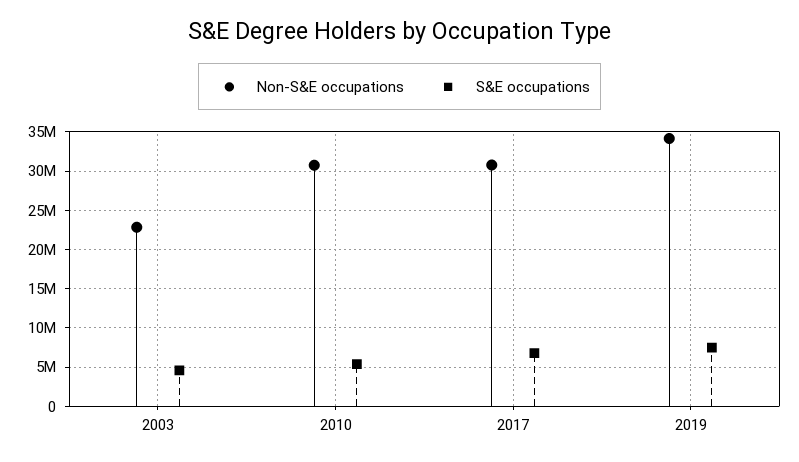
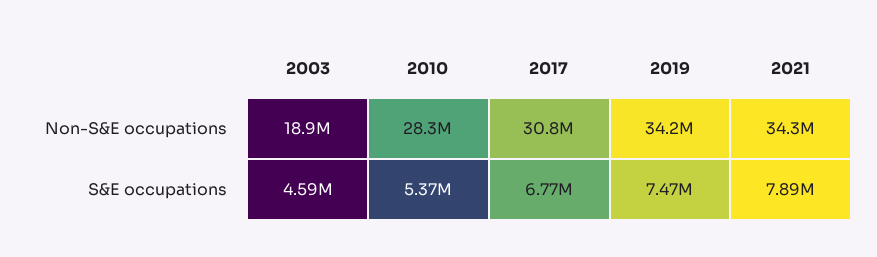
Non-S&E occupations, 2003: 23000000 -> 18900000
Non-S&E occupations, 2010: 31000000 -> 28300000
Non-S&E occupations, 2021: none -> 34300000
S&E occupations, 2021: none -> 7890000

